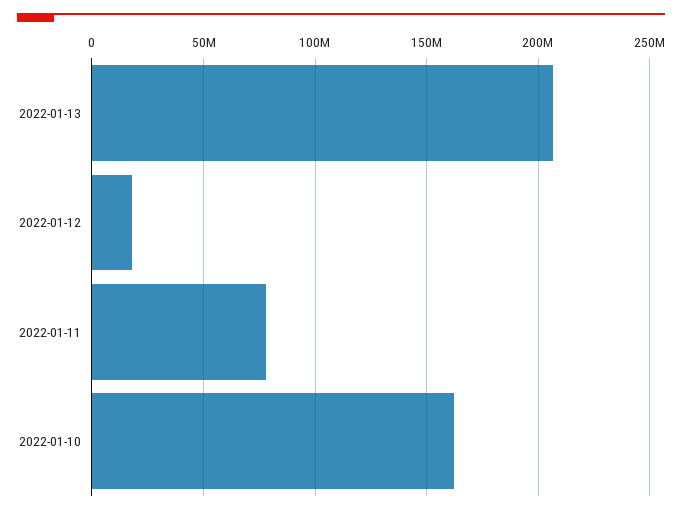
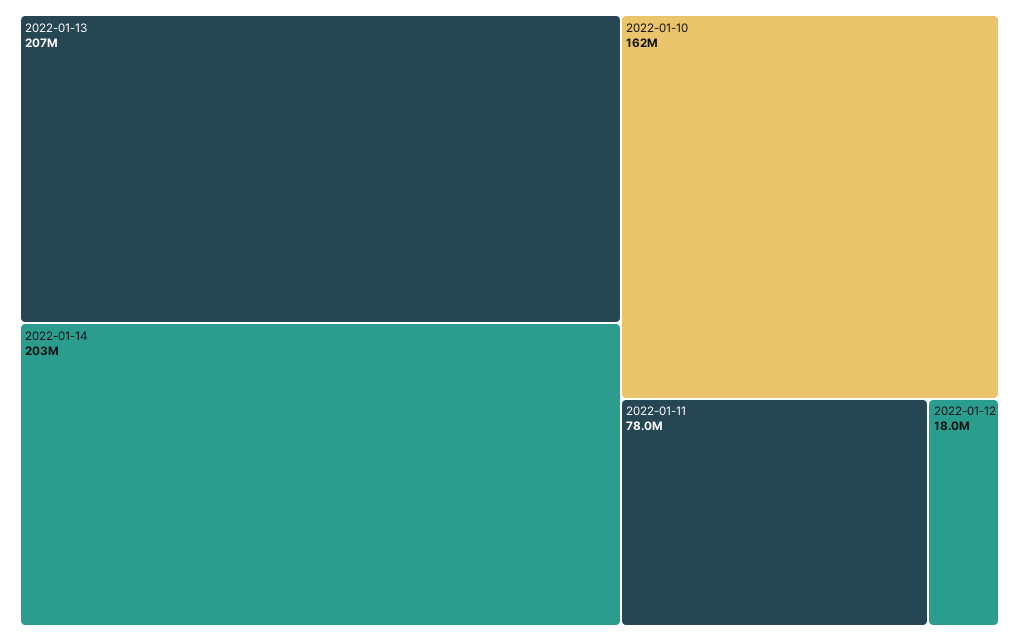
2022-01-14: none -> 203000000

